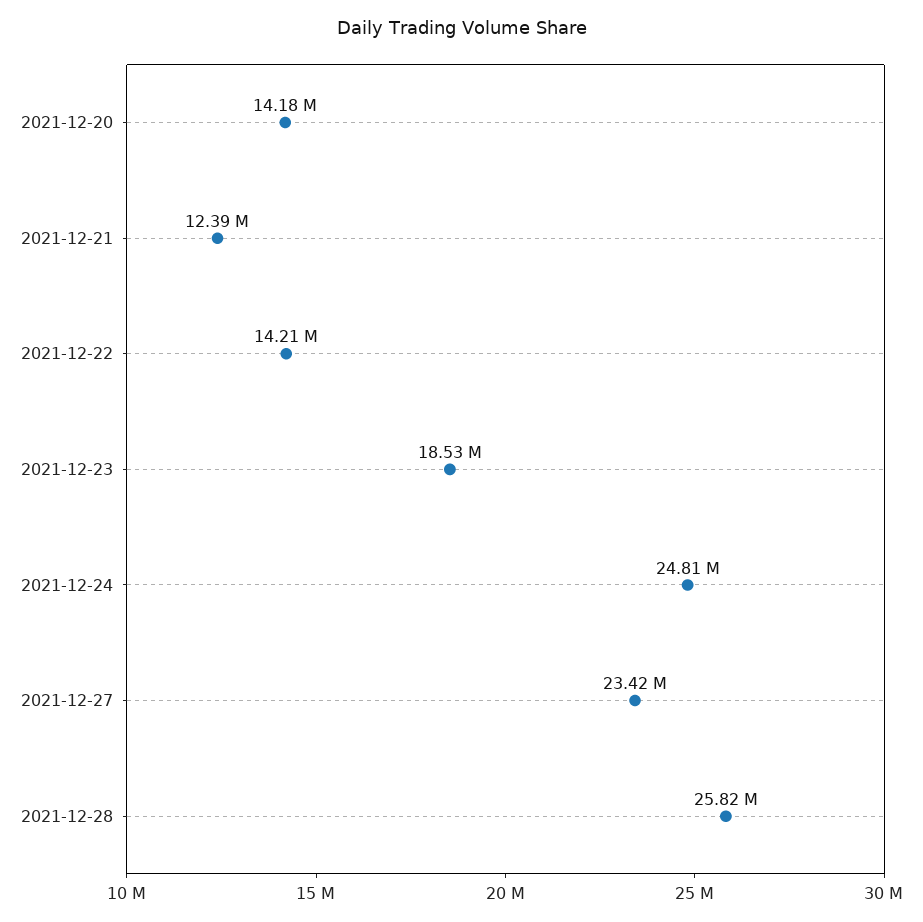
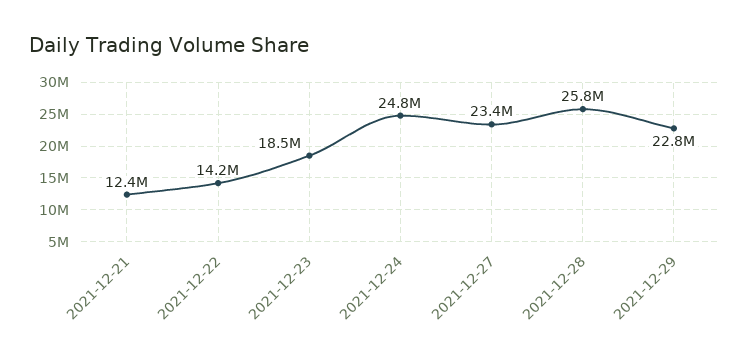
2021-12-20: 14180000 -> none
2021-12-29: none -> 22800000

